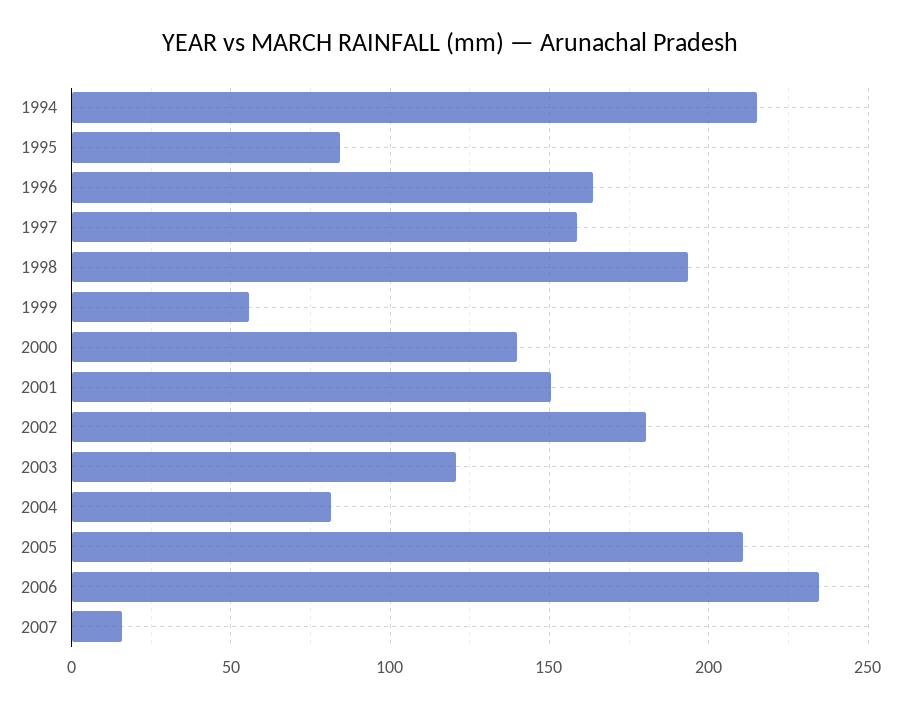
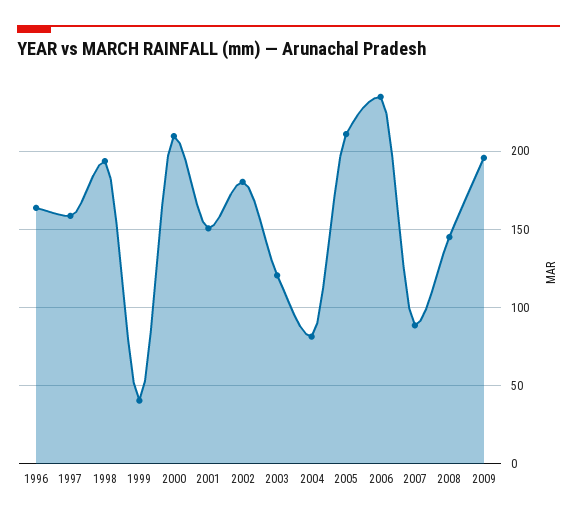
1994: 215 -> none
1995: 85 -> none
1999: 55 -> 40
2000: 140 -> 210
2007: 15 -> 90
2008: none -> 145
2009: none -> 195

